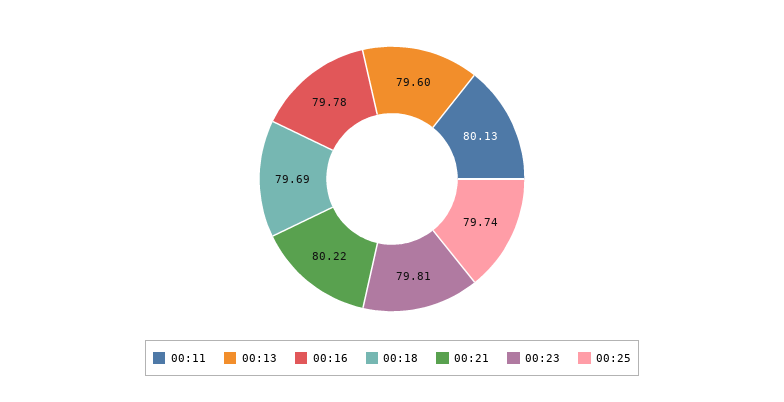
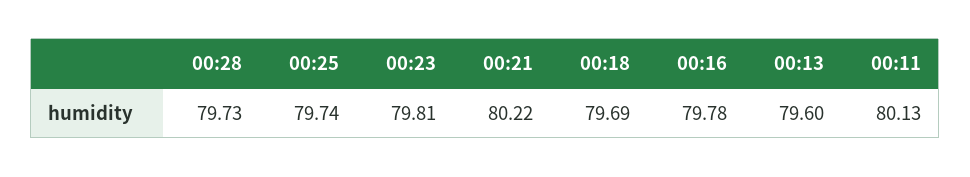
00:28: none -> 79.73

